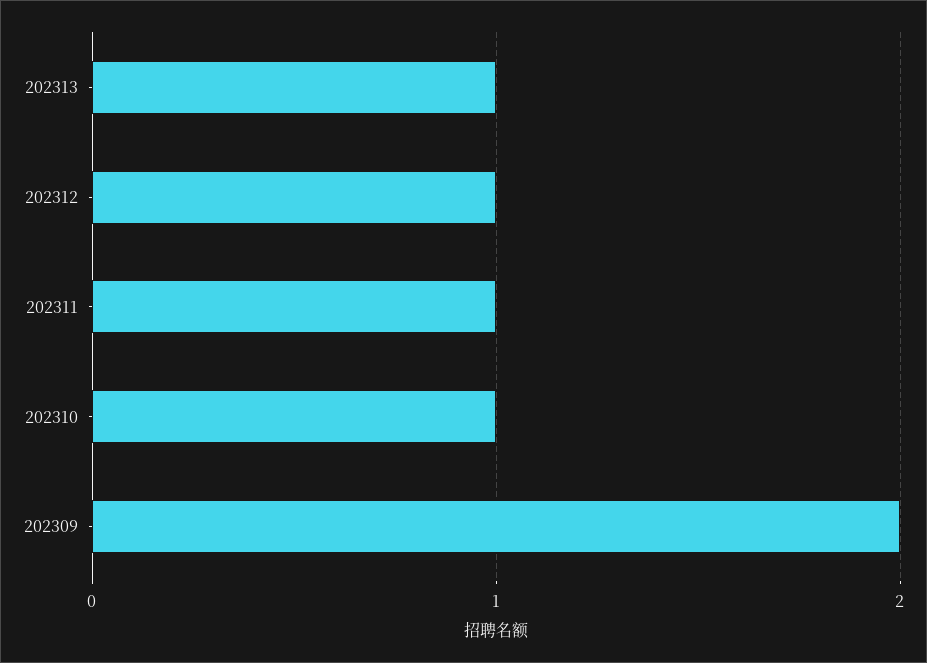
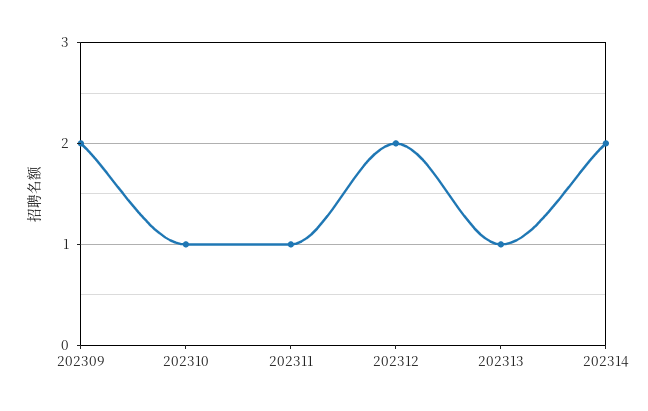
202312: 1 -> 2
202314: none -> 2

